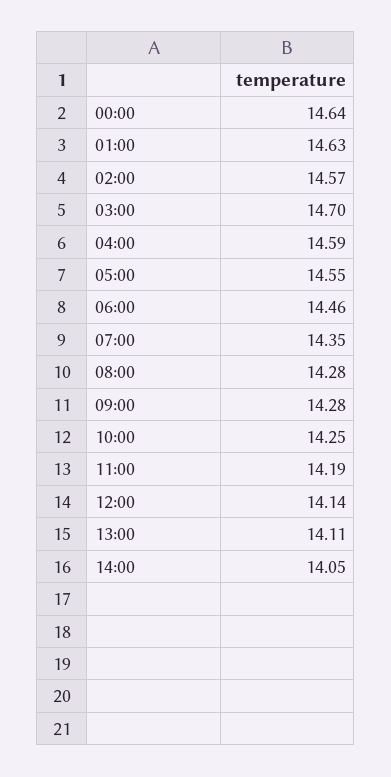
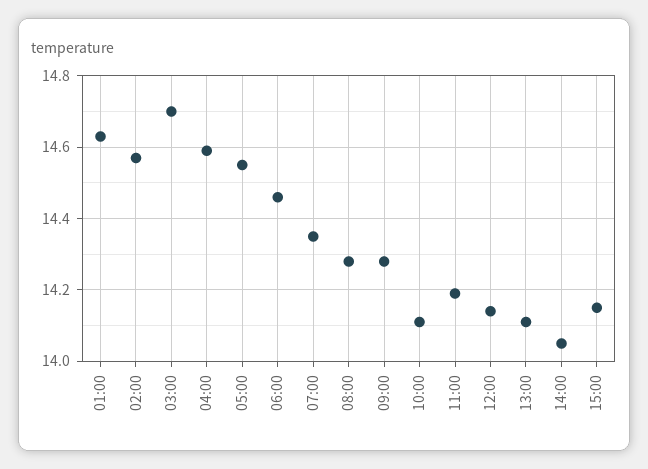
00:00: 14.64 -> none
10:00: 14.25 -> 14.1
15:00: none -> 14.15

